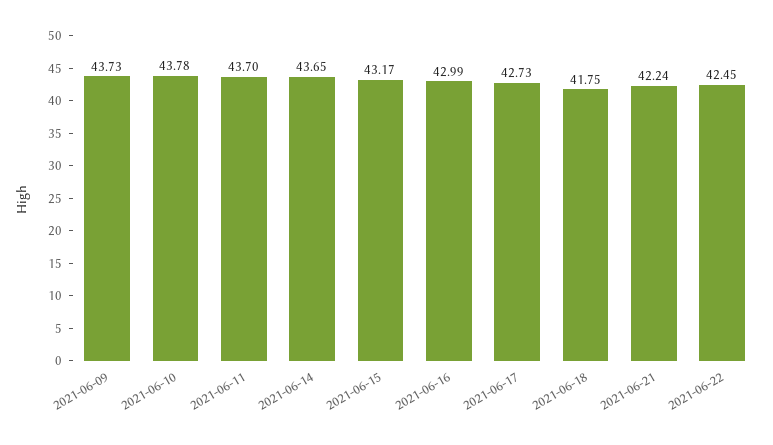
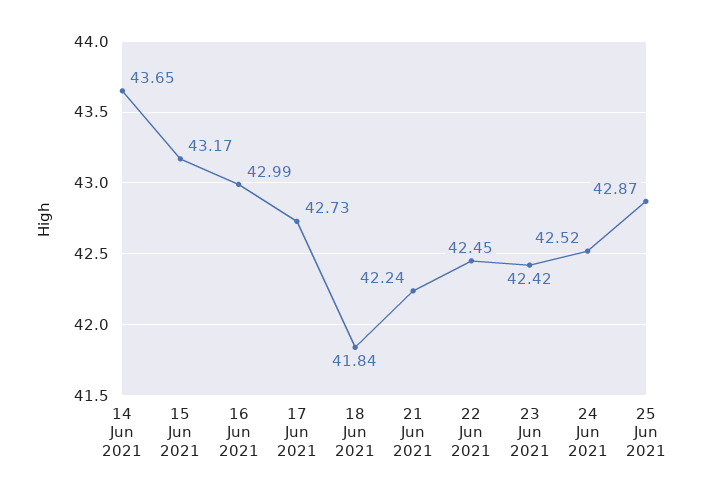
2021-06-09: 43.73 -> none
2021-06-10: 43.78 -> none
2021-06-11: 43.7 -> none
2021-06-18: 41.75 -> 41.84
23 Jun 2021: none -> 42.42
24 Jun 2021: none -> 42.52
25 Jun 2021: none -> 42.87

